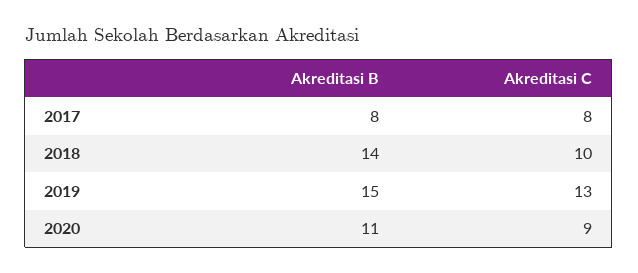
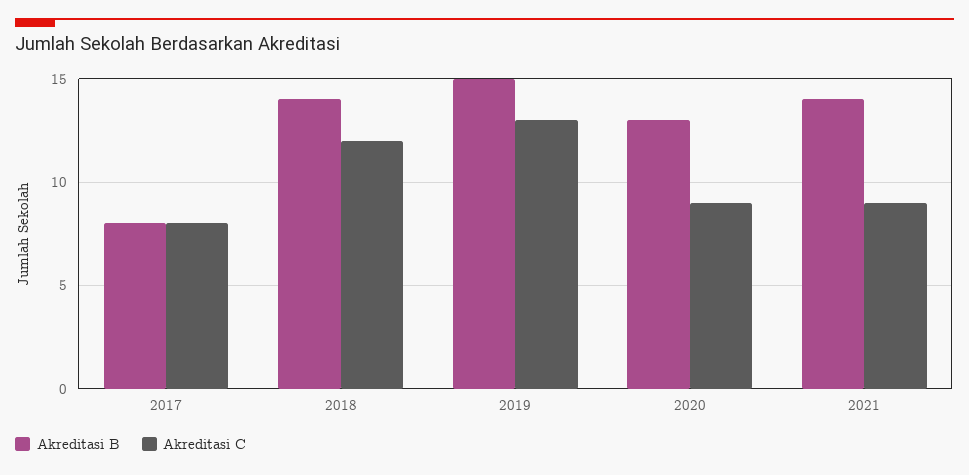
Akreditasi C, 2018: 10 -> 12
Akreditasi B, 2020: 11 -> 13
Akreditasi B, 2021: none -> 14
Akreditasi C, 2021: none -> 9

